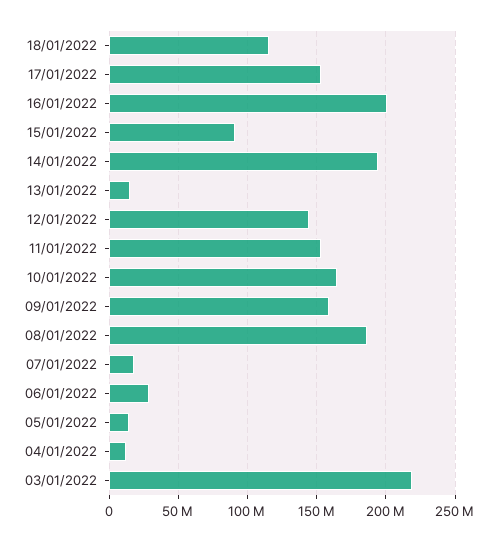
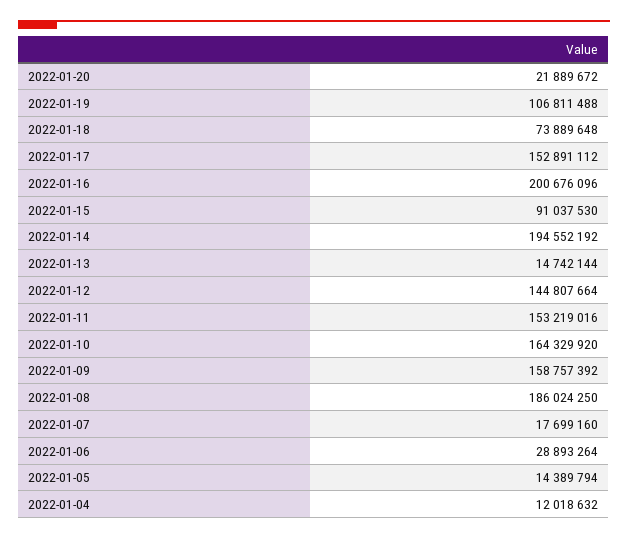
18/01/2022: 115000000 -> 73889648
03/01/2022: 220000000 -> none
2022-01-20: none -> 21889672
2022-01-19: none -> 106811488

